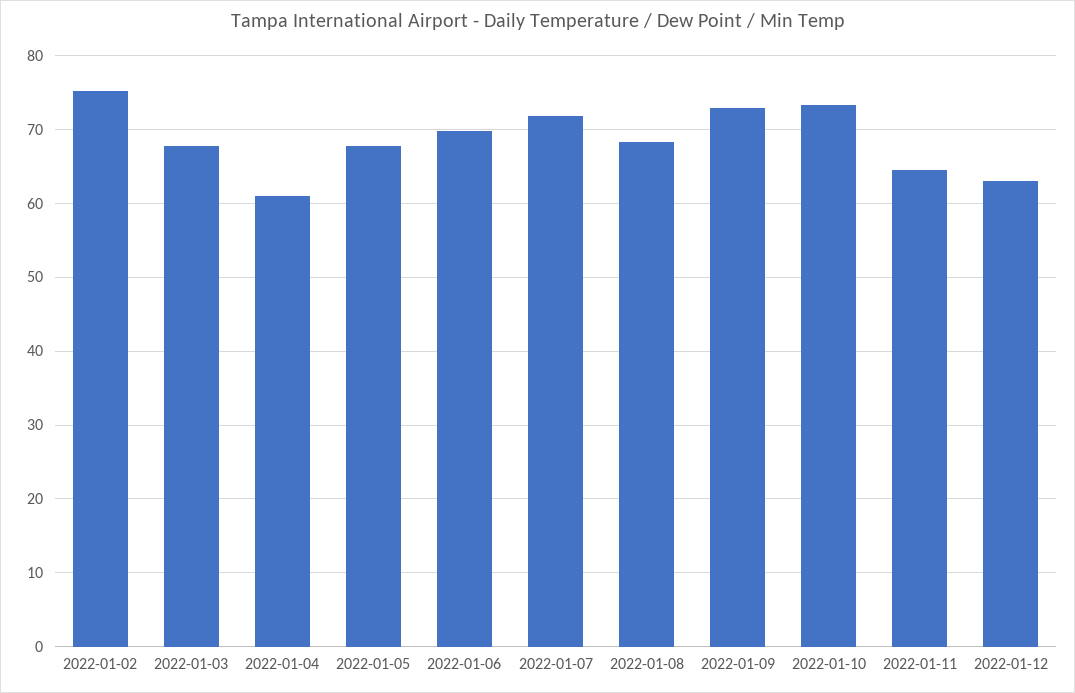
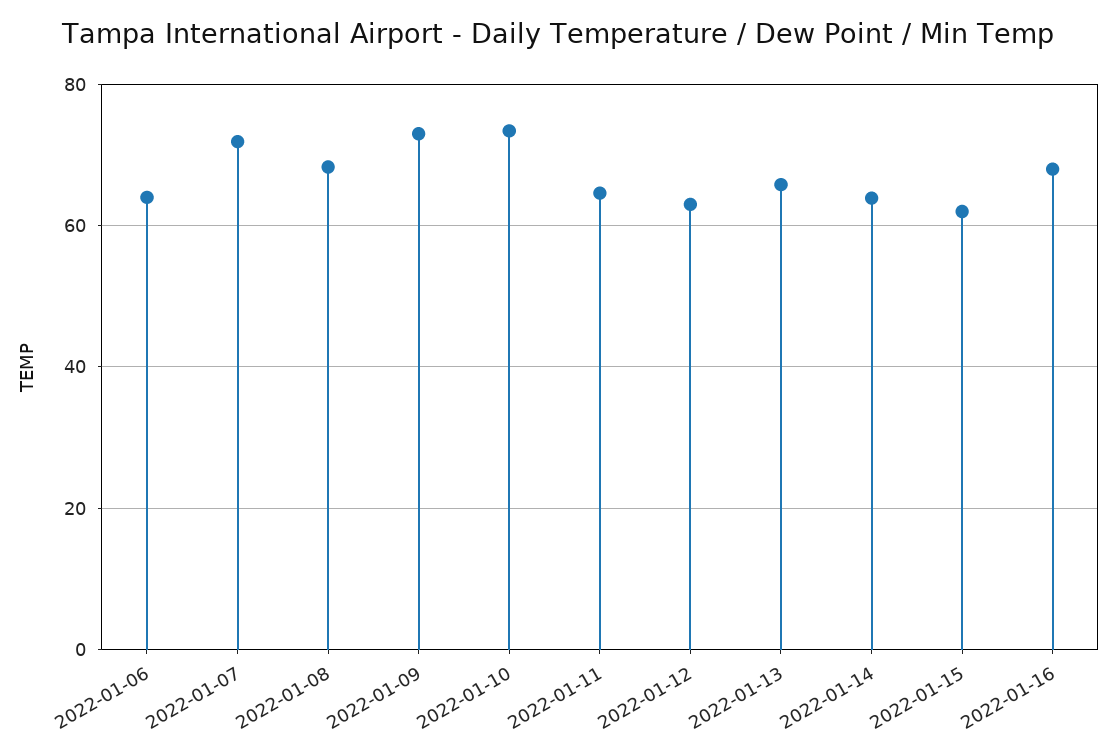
2022-01-02: 75 -> none
2022-01-03: 68 -> none
2022-01-04: 61 -> none
2022-01-05: 68 -> none
2022-01-06: 70 -> 64
2022-01-13: none -> 66
2022-01-14: none -> 64
2022-01-15: none -> 62
2022-01-16: none -> 68

